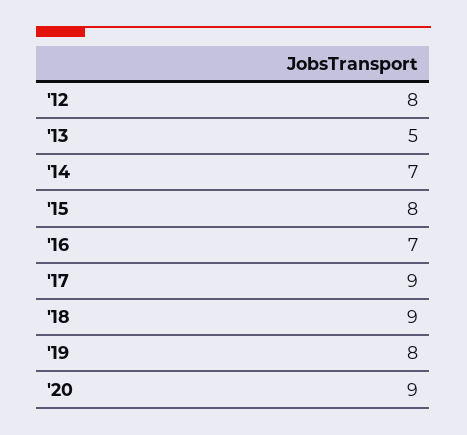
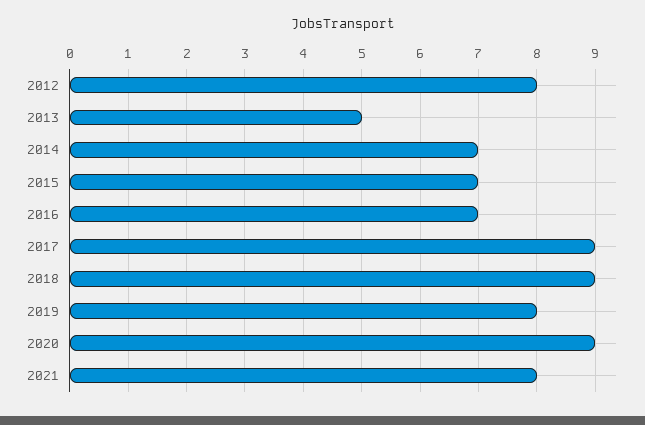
'15: 8 -> 7
2021: none -> 8

